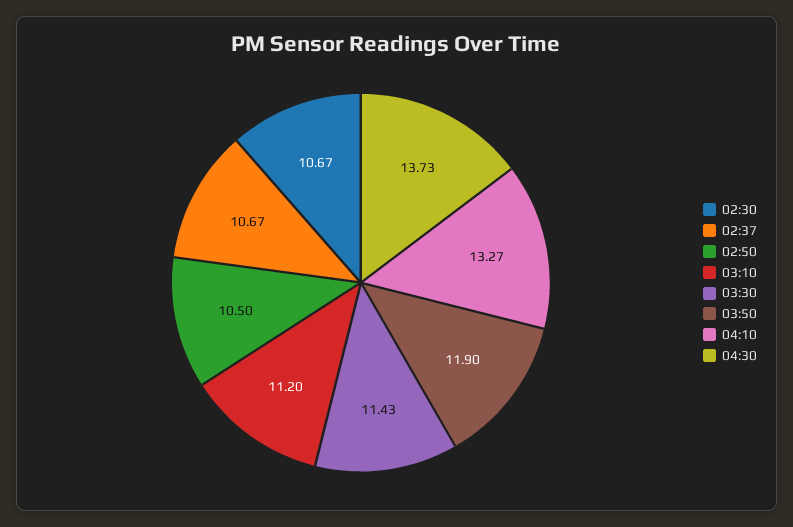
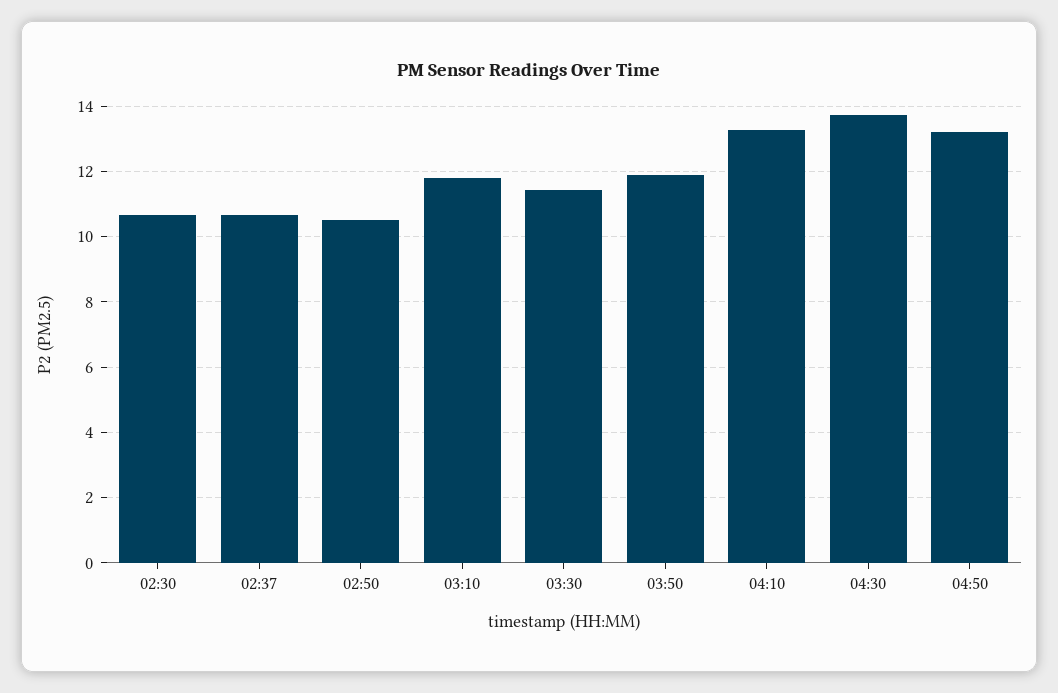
03:10: 11.2 -> 11.8
04:50: none -> 13.2

